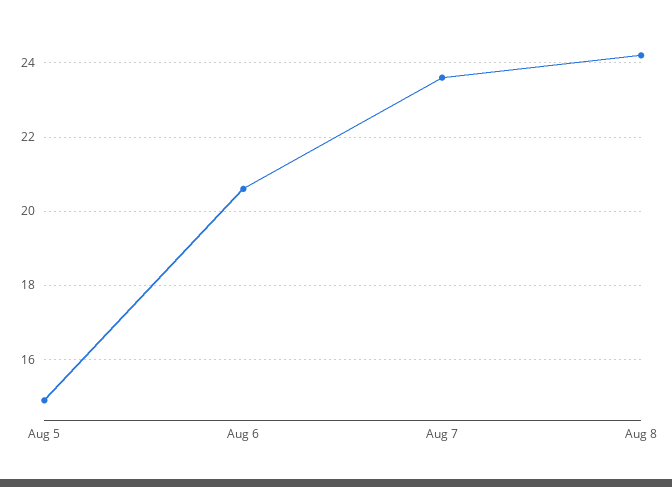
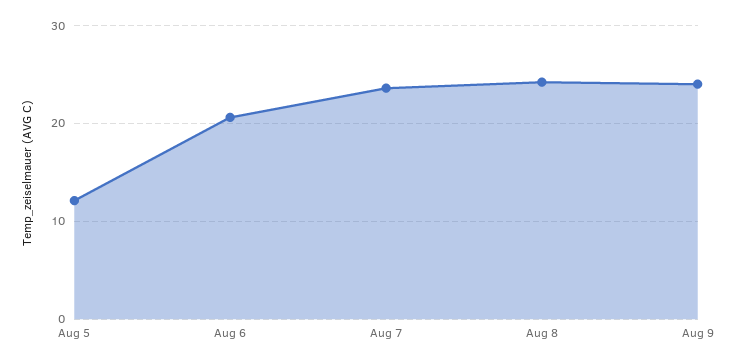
Aug 5: 15 -> 12
Aug 9: none -> 24

